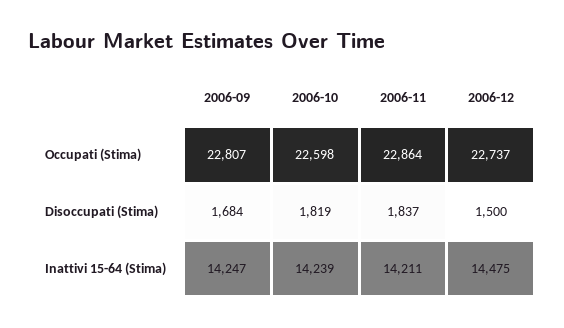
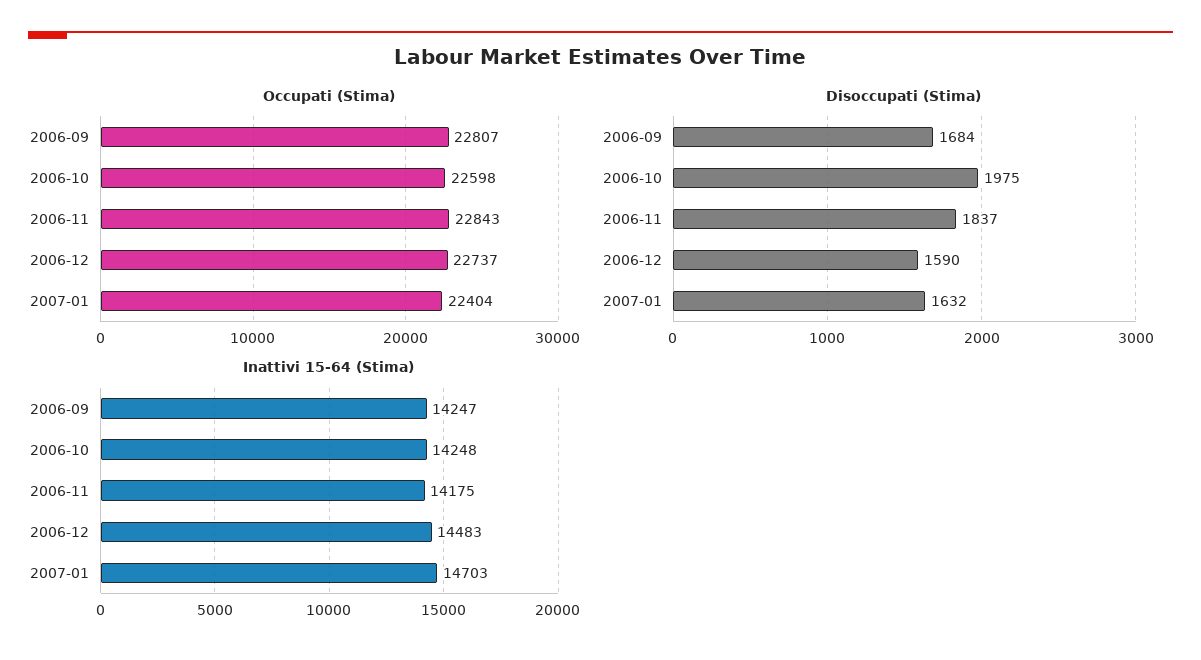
Occupati (Stima), 2006-11: 22864 -> 22843
Disoccupati (Stima), 2006-10: 1819 -> 1975
Disoccupati (Stima), 2006-12: 1500 -> 1590
Inattivi 15-64 (Stima), 2006-10: 14239 -> 14248
Inattivi 15-64 (Stima), 2006-11: 14211 -> 14175
Inattivi 15-64 (Stima), 2006-12: 14475 -> 14483
Occupati (Stima), 2007-01: none -> 22404
Disoccupati (Stima), 2007-01: none -> 1632
Inattivi 15-64 (Stima), 2007-01: none -> 14703

